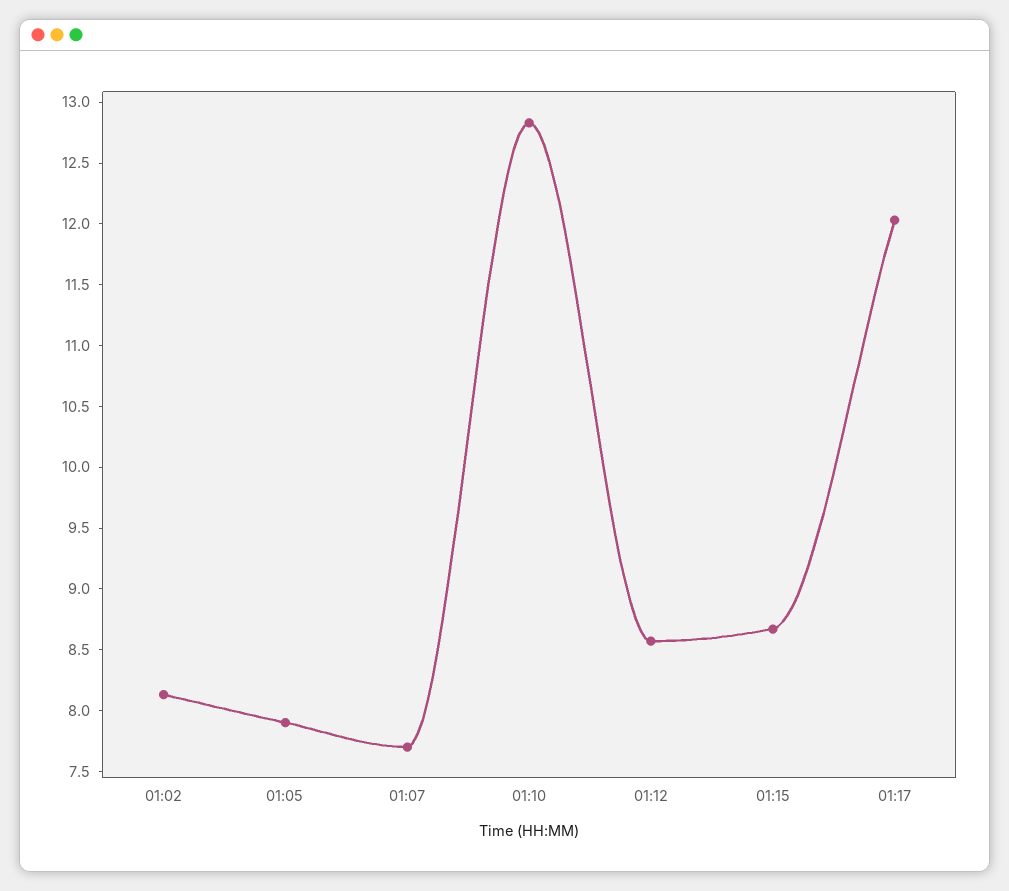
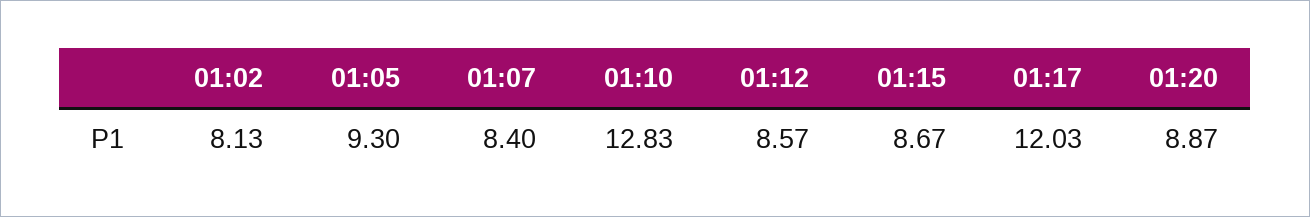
01:05: 7.9 -> 9.3
01:07: 7.7 -> 8.4
01:20: none -> 8.87

